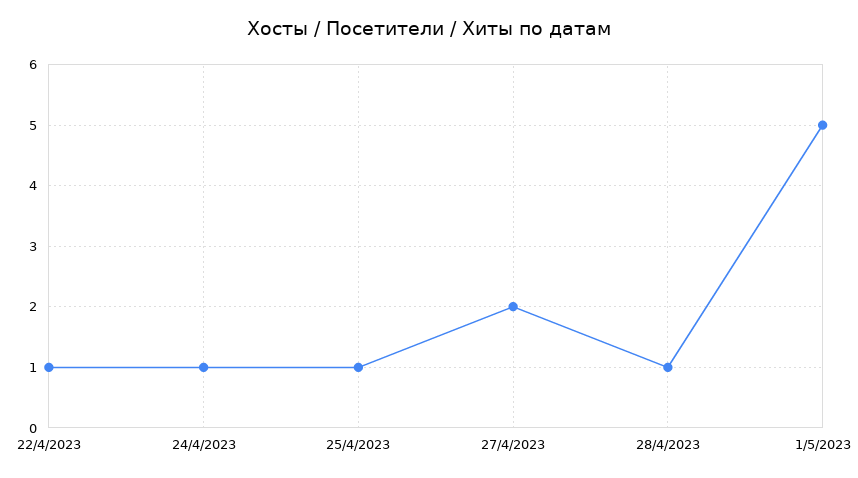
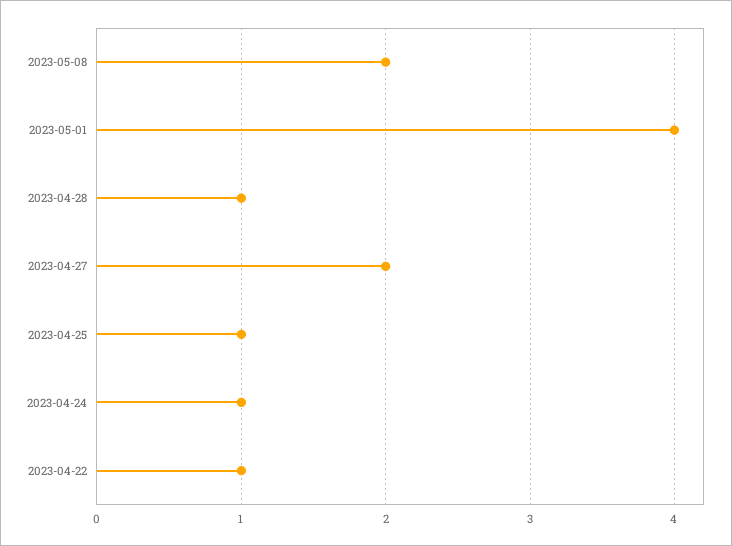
1/5/2023: 5 -> 4
2023-05-08: none -> 2

